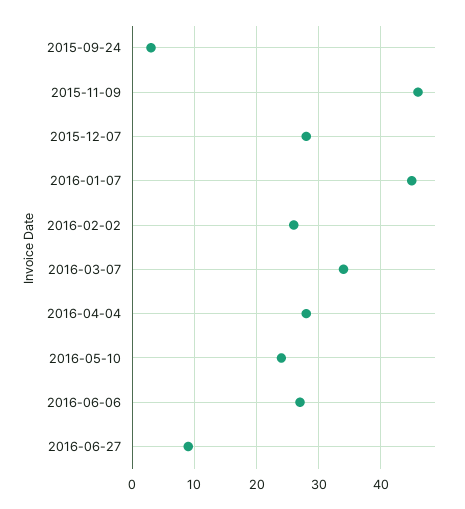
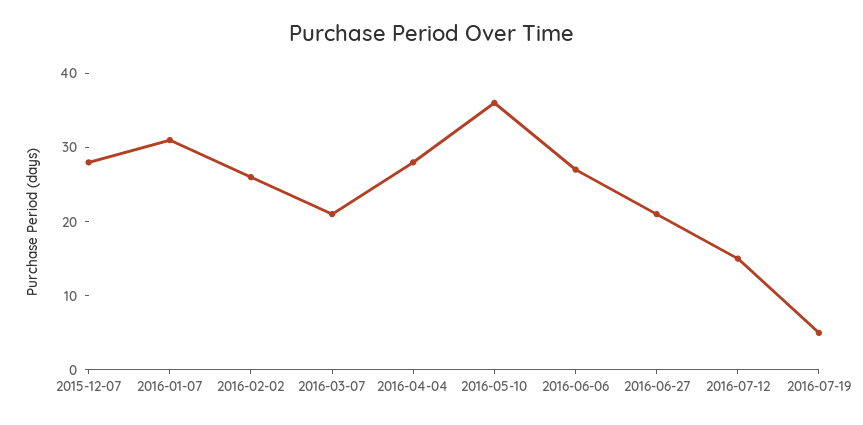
2015-09-24: 3 -> none
2015-11-09: 46 -> none
2016-01-07: 45 -> 30
2016-03-07: 34 -> 20
2016-05-10: 24 -> 35
2016-06-27: 9 -> 20
2016-07-12: none -> 15
2016-07-19: none -> 5

